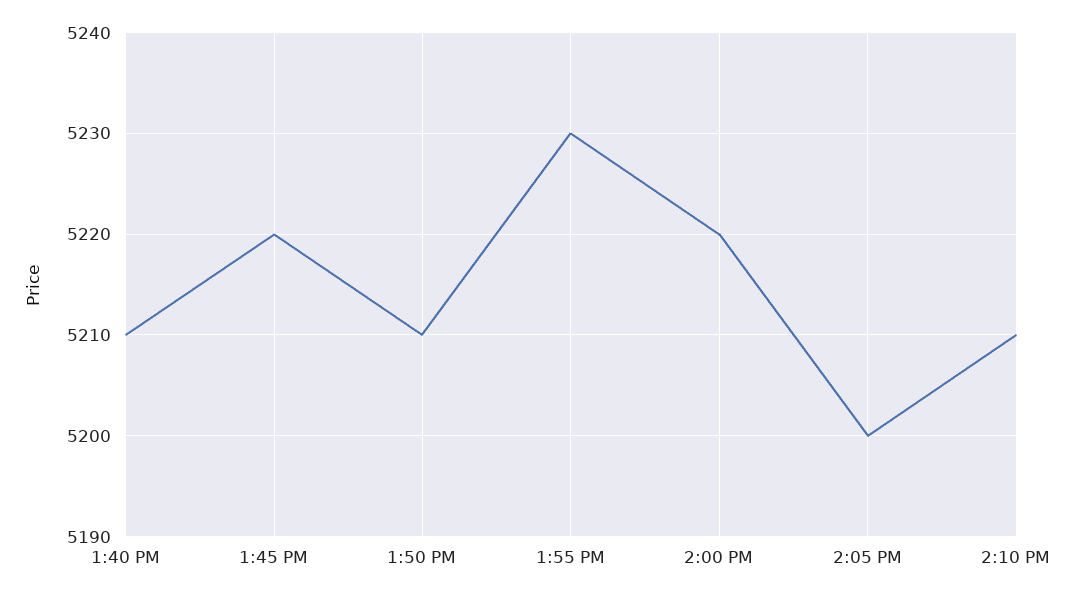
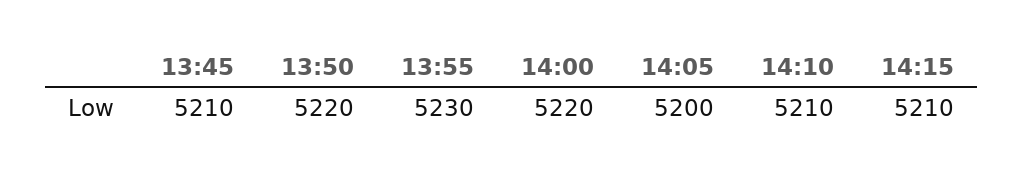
1:40 PM: 5210 -> none
1:45 PM: 5220 -> 5210
1:50 PM: 5210 -> 5220
14:15: none -> 5210

